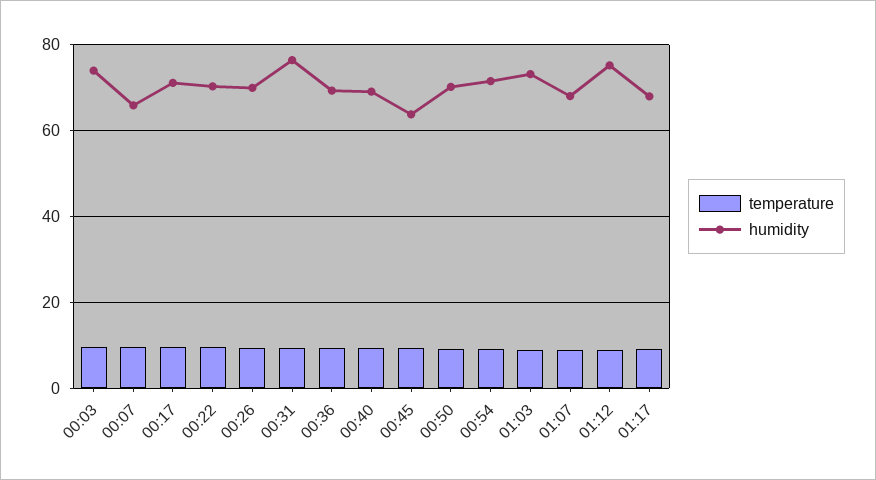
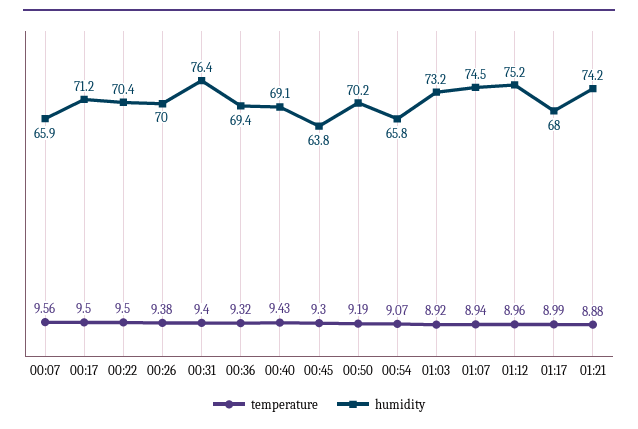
temperature, 00:03: 10 -> none
humidity, 00:03: 74 -> none
humidity, 00:54: 72 -> 65.8
humidity, 01:07: 68 -> 74.5
temperature, 01:21: none -> 8.88
humidity, 01:21: none -> 74.2

